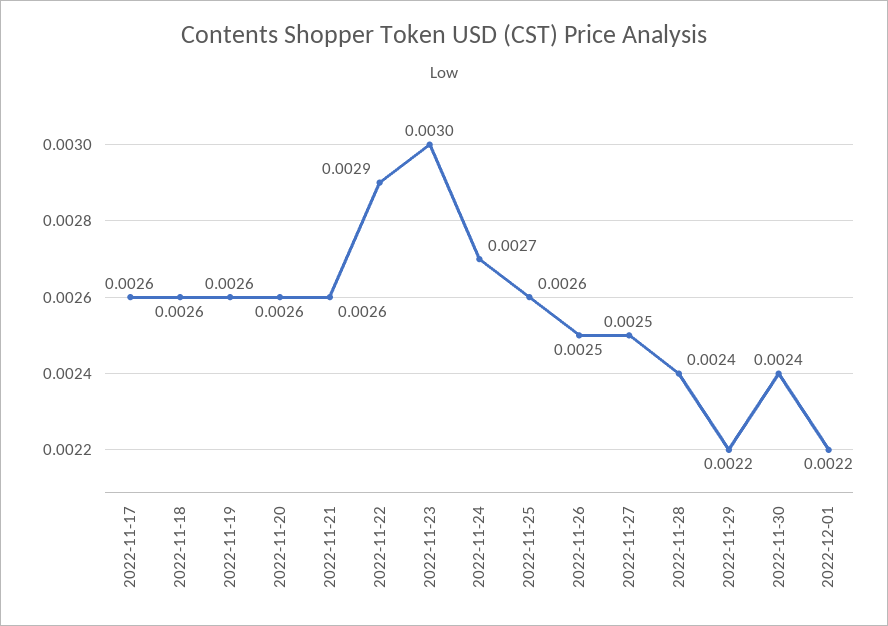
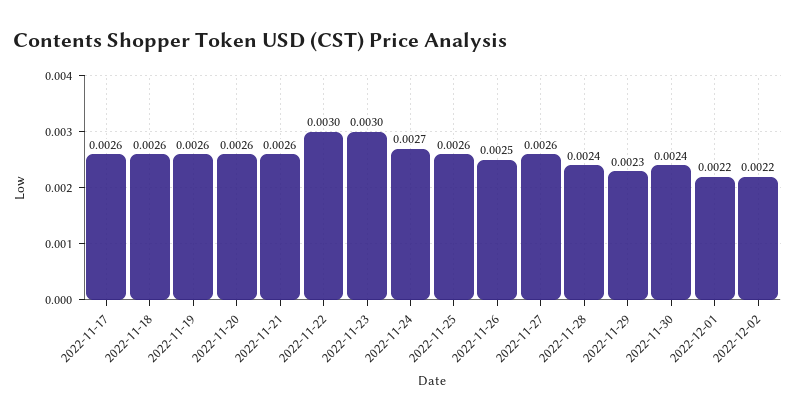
2022-11-22: 0.0029 -> 0.003
2022-11-27: 0.0025 -> 0.0026
2022-11-29: 0.0022 -> 0.0023
2022-12-02: none -> 0.0022

